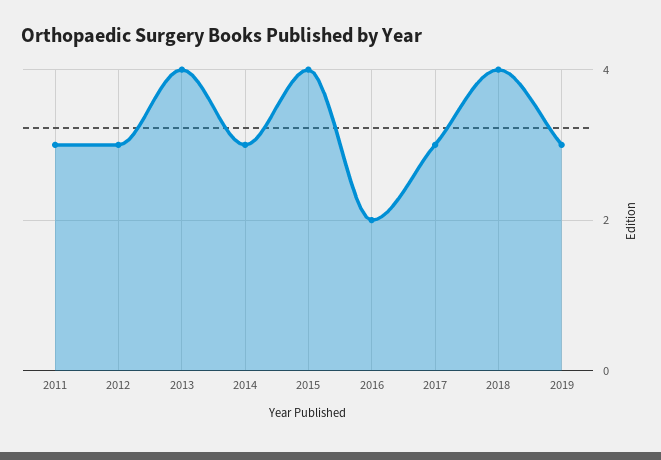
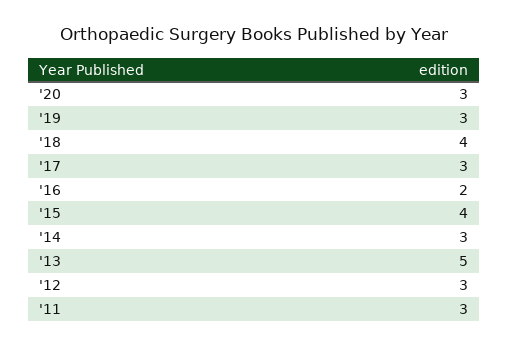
2013: 4 -> 5
'20: none -> 3

